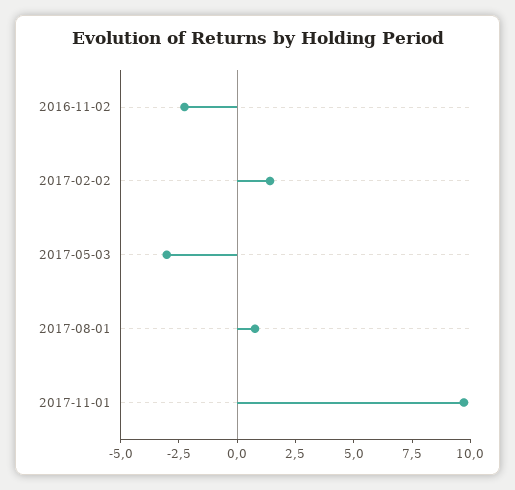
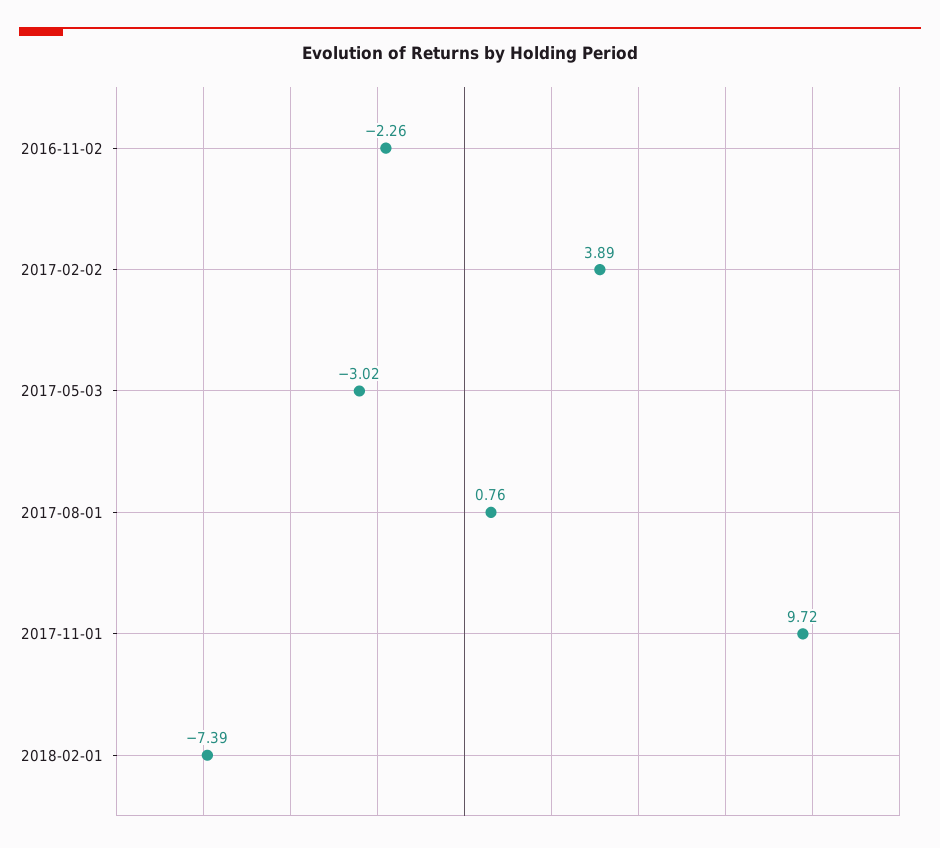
2017-02-02: 1.5 -> 3.89
2018-02-01: none -> -7.39

